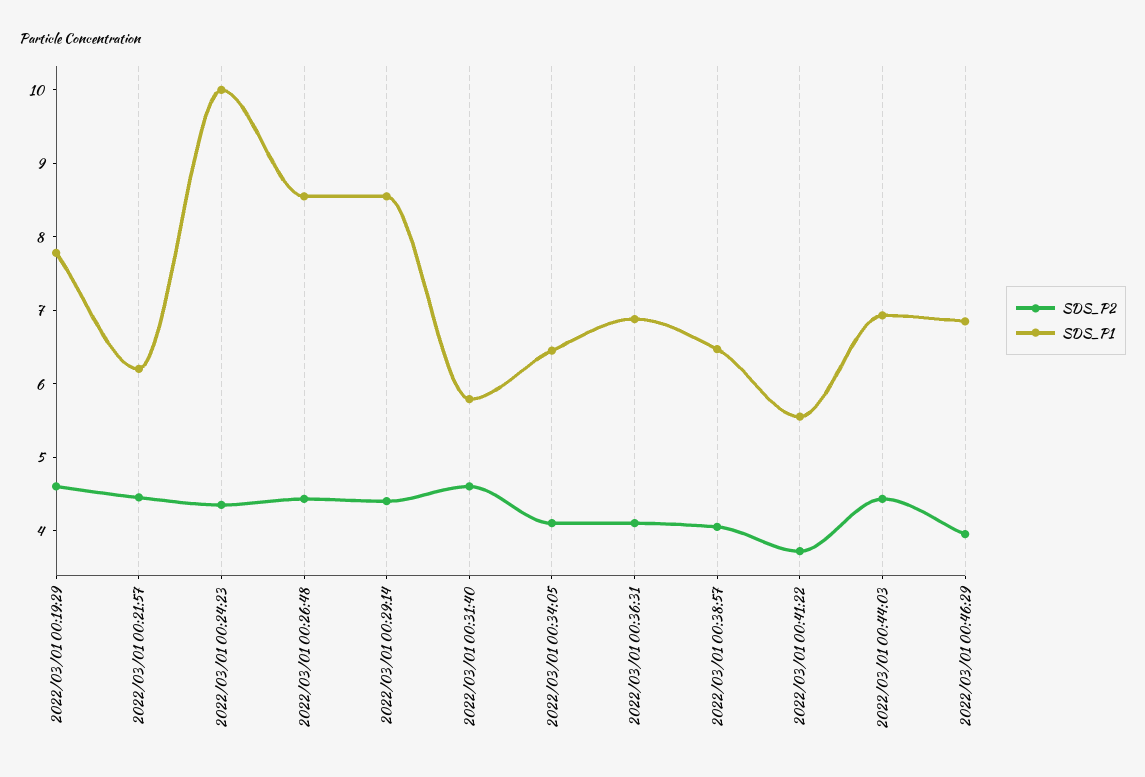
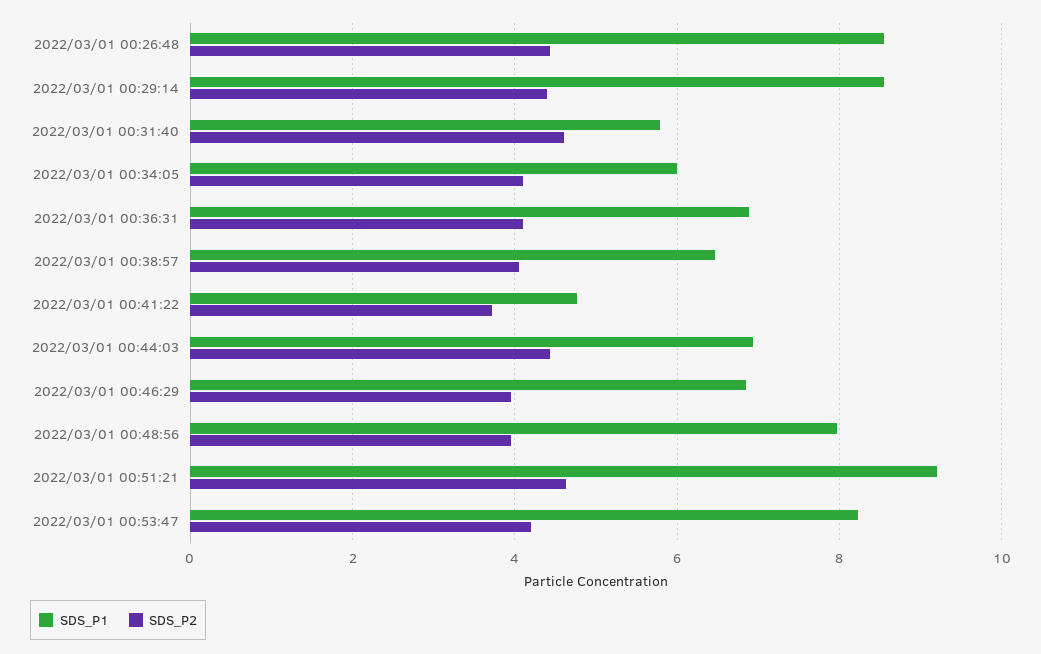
SDS_P2, 2022/03/01 00:19:29: 4.6 -> none
SDS_P1, 2022/03/01 00:19:29: 7.8 -> none
SDS_P2, 2022/03/01 00:21:57: 4.4 -> none
SDS_P1, 2022/03/01 00:21:57: 6.2 -> none
SDS_P2, 2022/03/01 00:24:23: 4.4 -> none
SDS_P1, 2022/03/01 00:24:23: 10 -> none
SDS_P1, 2022/03/01 00:34:05: 6.4 -> 6
SDS_P1, 2022/03/01 00:41:22: 5.6 -> 4.8
SDS_P1, 2022/03/01 00:48:56: none -> 8
SDS_P2, 2022/03/01 00:48:56: none -> 4
SDS_P1, 2022/03/01 00:51:21: none -> 9.2
SDS_P2, 2022/03/01 00:51:21: none -> 4.6
SDS_P1, 2022/03/01 00:53:47: none -> 8.2
SDS_P2, 2022/03/01 00:53:47: none -> 4.2

